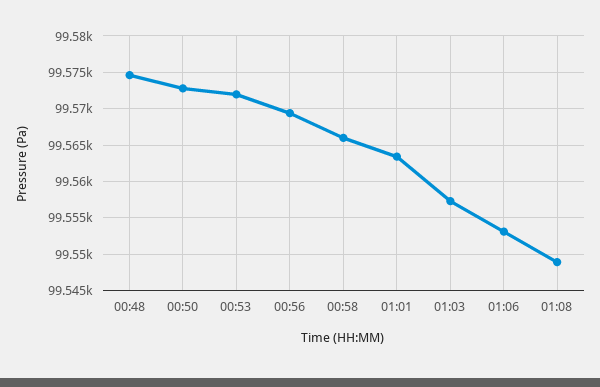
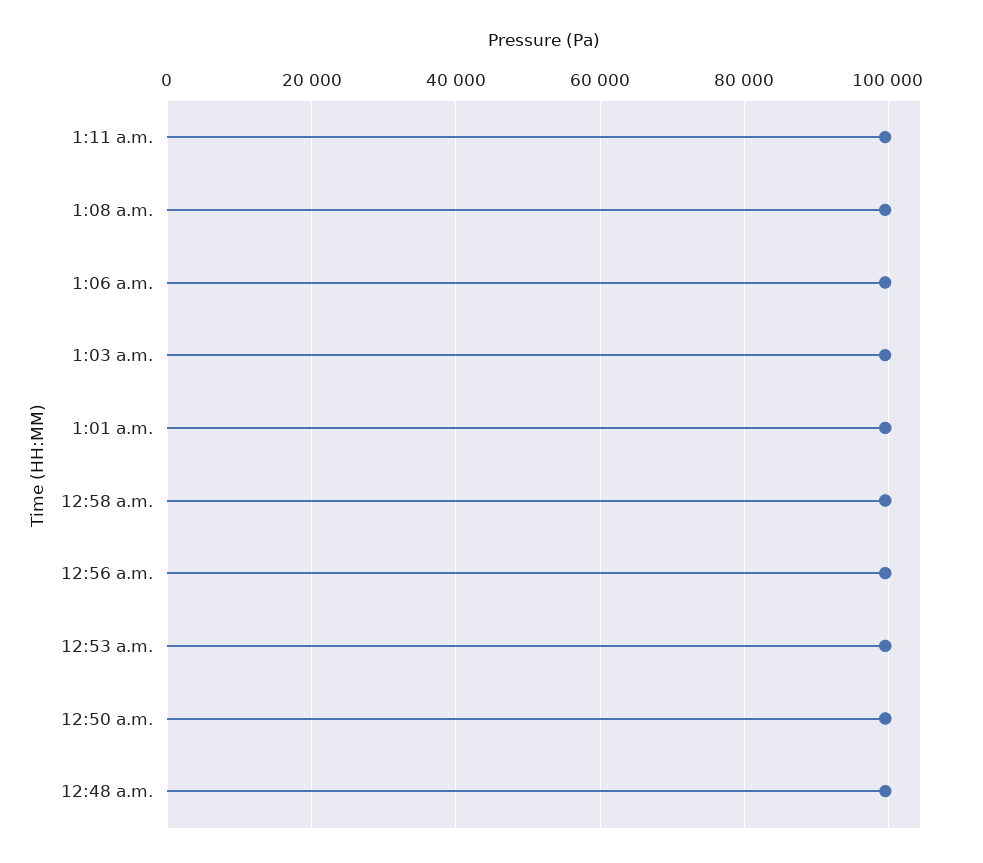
1:11 a.m.: none -> 100000

